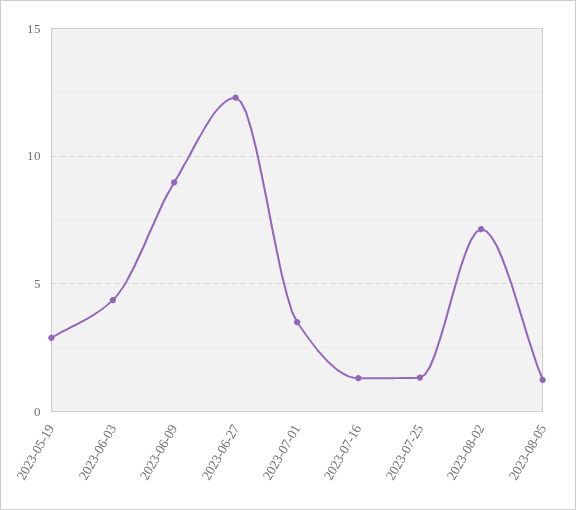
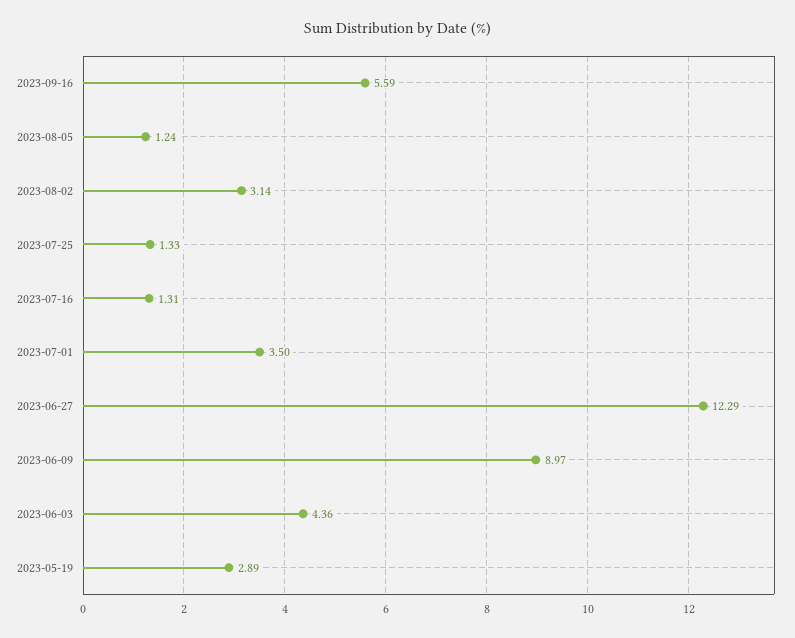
2023-08-02: 7 -> 3.14
2023-09-16: none -> 5.59

